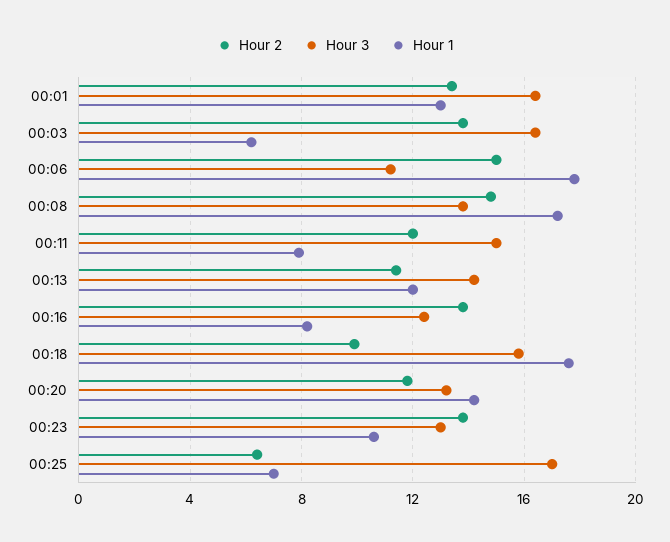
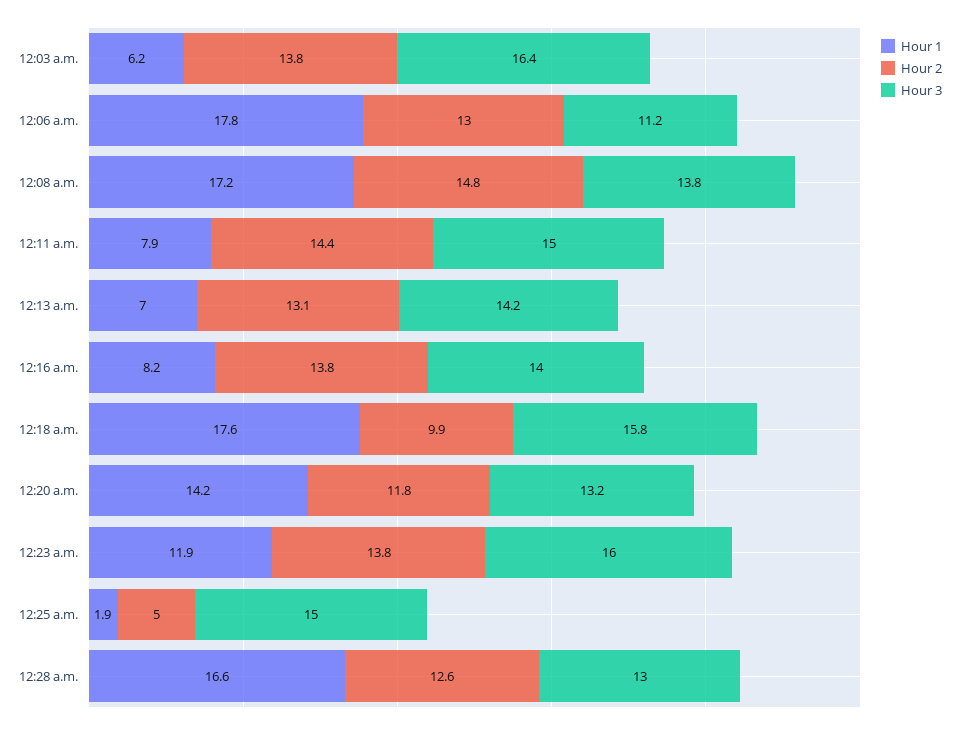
Hour 2, 00:01: 13.5 -> none
Hour 3, 00:01: 16.5 -> none
Hour 1, 00:01: 13 -> none
Hour 2, 00:06: 15 -> 13
Hour 2, 00:11: 12 -> 14.4
Hour 2, 00:13: 11.5 -> 13.1
Hour 1, 00:13: 12 -> 7
Hour 3, 00:16: 12.5 -> 14
Hour 3, 00:23: 13 -> 16
Hour 1, 00:23: 10.5 -> 11.9
Hour 2, 00:25: 6.5 -> 5
Hour 3, 00:25: 17 -> 15
Hour 1, 00:25: 7 -> 1.9
Hour 1, 12:28 a.m.: none -> 16.6
Hour 2, 12:28 a.m.: none -> 12.6
Hour 3, 12:28 a.m.: none -> 13

